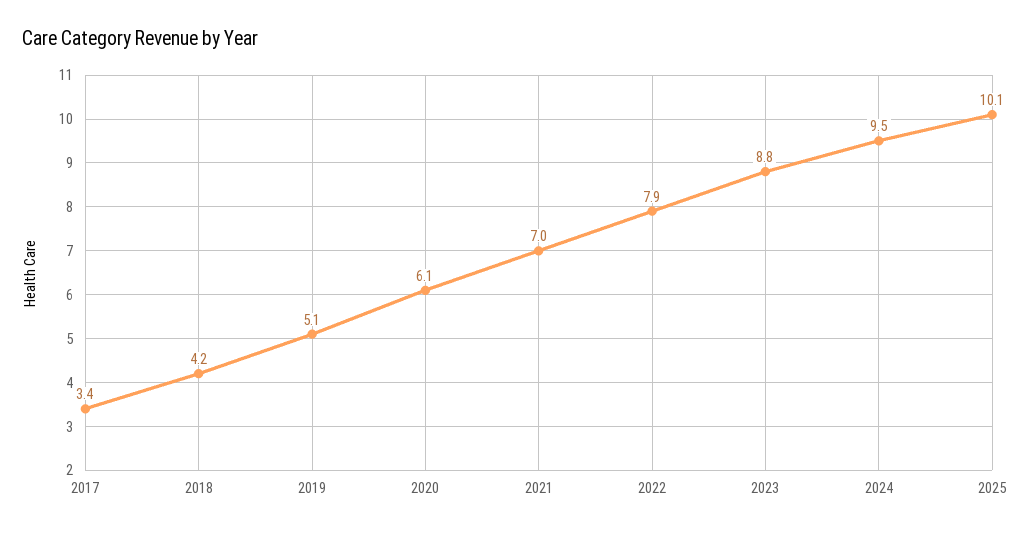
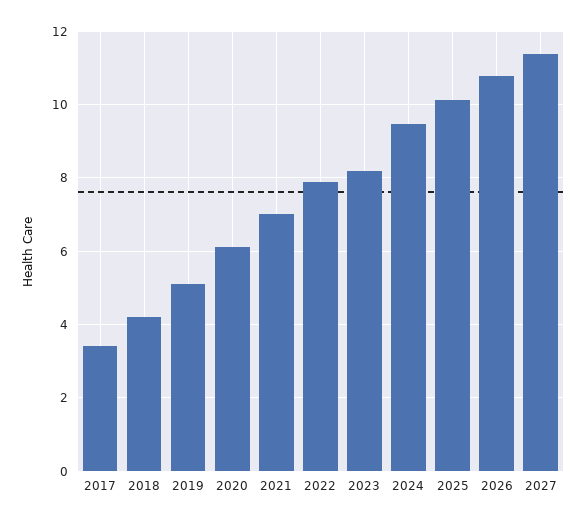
2023: 8.8 -> 8.2
2026: none -> 10.8
2027: none -> 11.4

